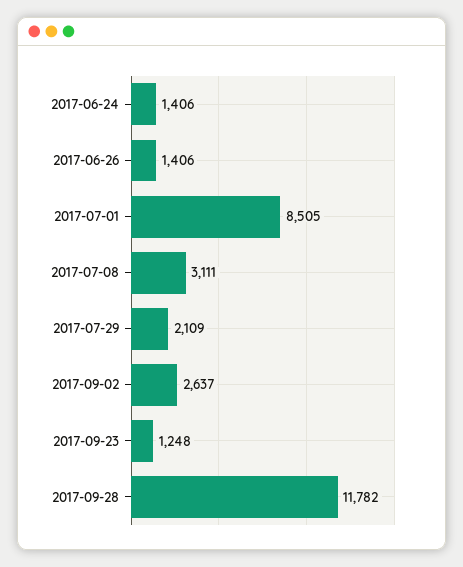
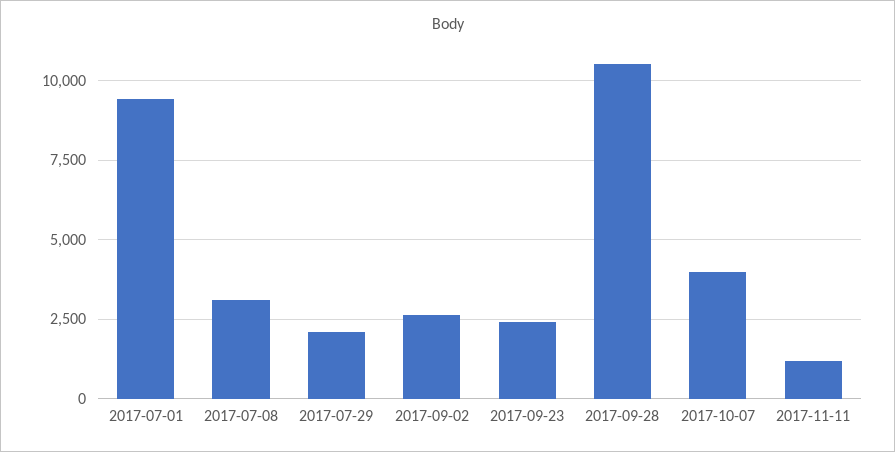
2017-06-24: 1406 -> none
2017-06-26: 1406 -> none
2017-07-01: 8505 -> 9500
2017-09-23: 1248 -> 2500
2017-09-28: 11782 -> 10500
2017-10-07: none -> 4000
2017-11-11: none -> 1250

